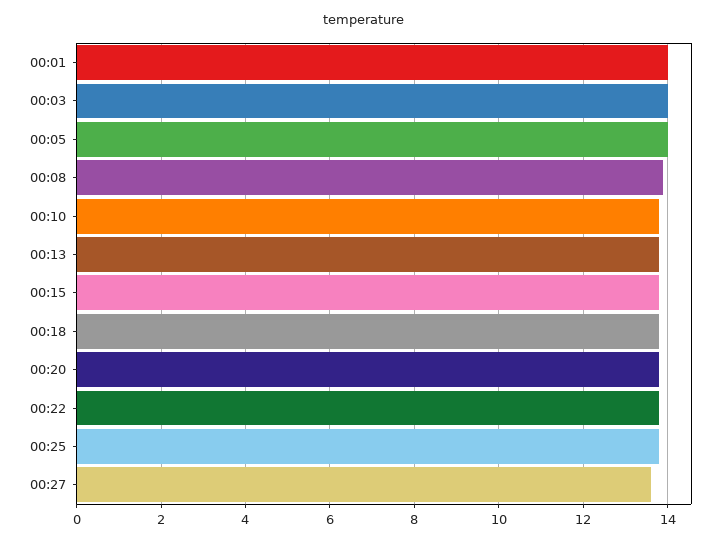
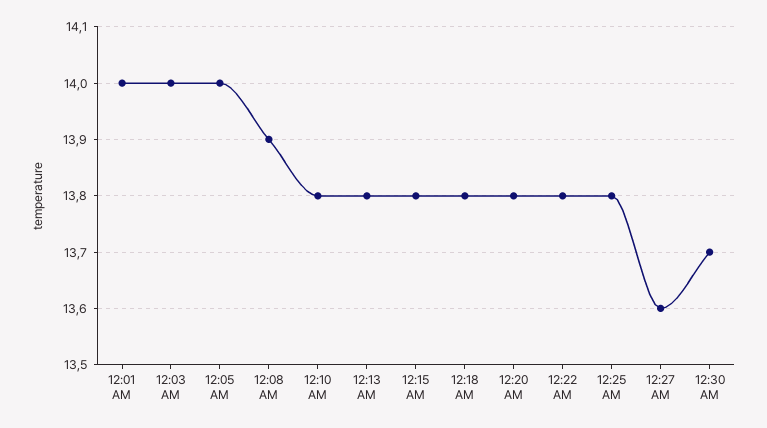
12:30 AM: none -> 13.7

